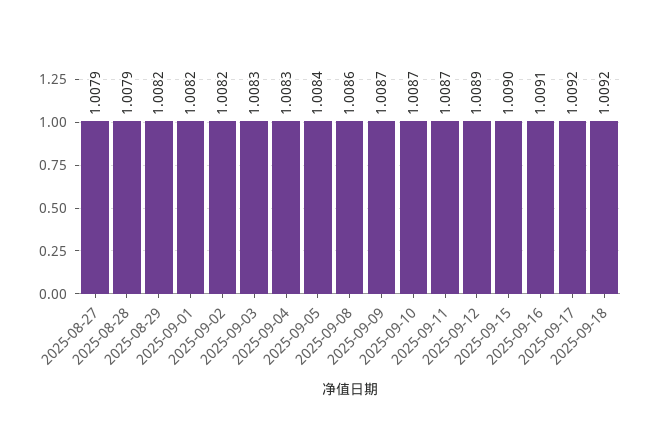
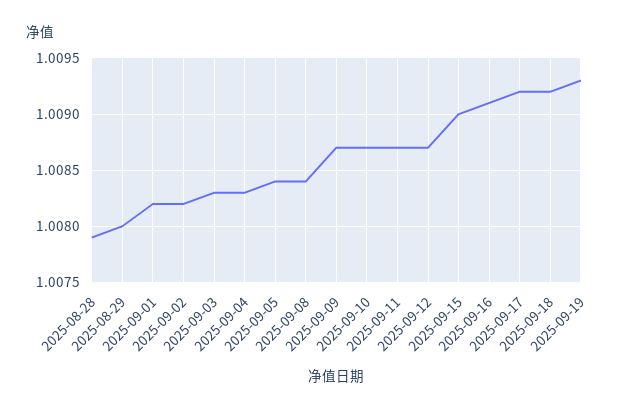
2025-08-27: 1.0079 -> none
2025-08-29: 1.0082 -> 1.008
2025-09-08: 1.0086 -> 1.0084
2025-09-12: 1.0089 -> 1.0087
2025-09-19: none -> 1.0093

